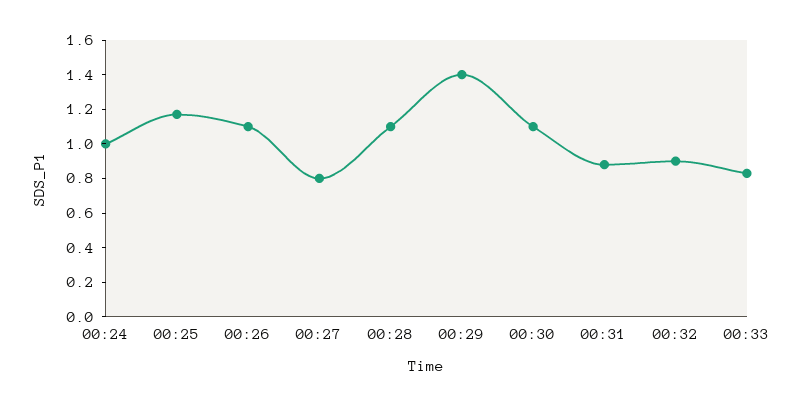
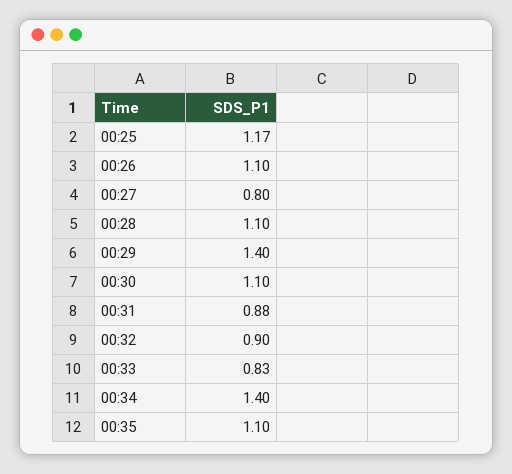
00:24: 1 -> none
00:34: none -> 1.4
00:35: none -> 1.1

